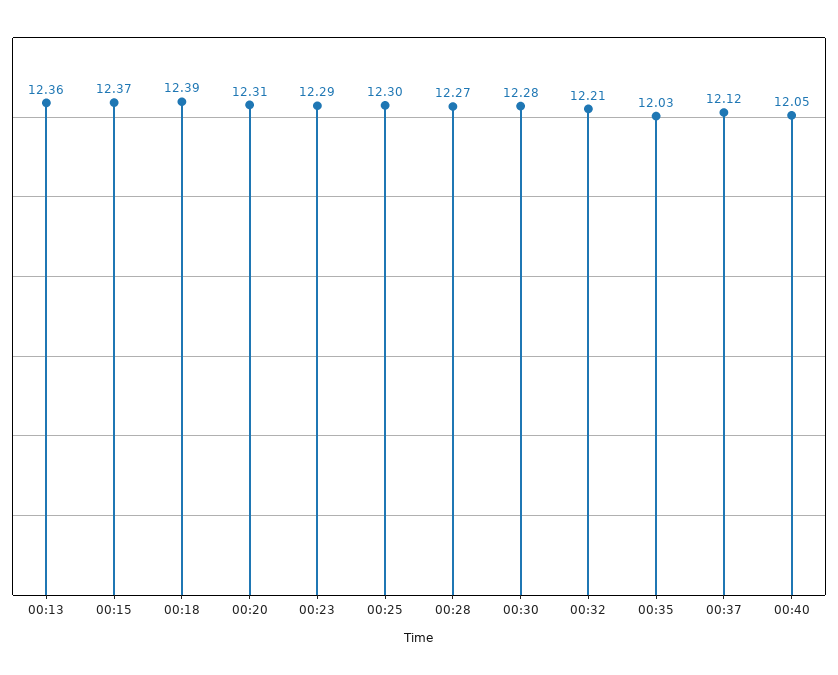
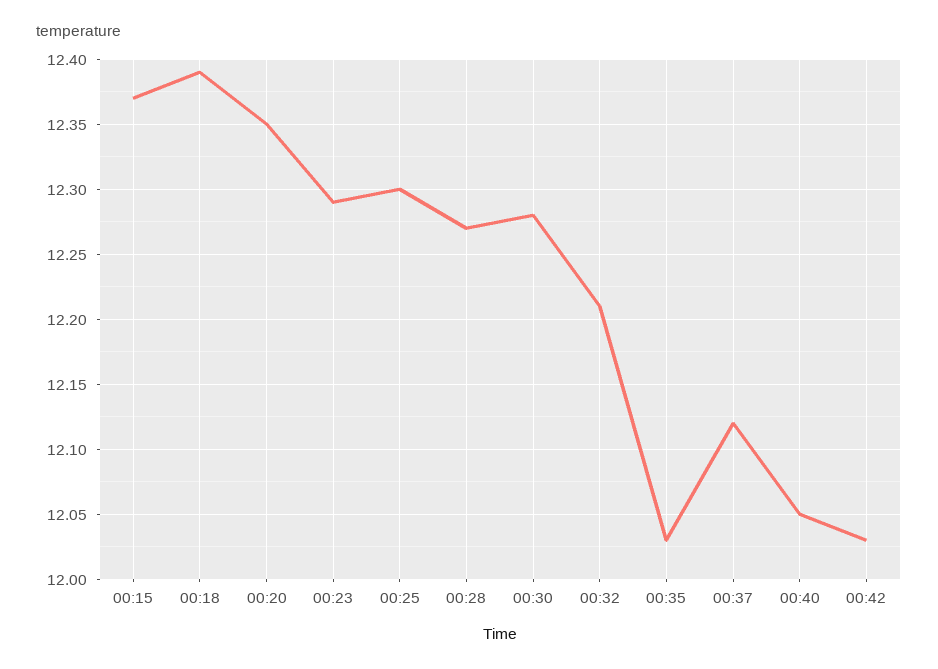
00:13: 12.36 -> none
00:20: 12.31 -> 12.35
00:42: none -> 12.03

